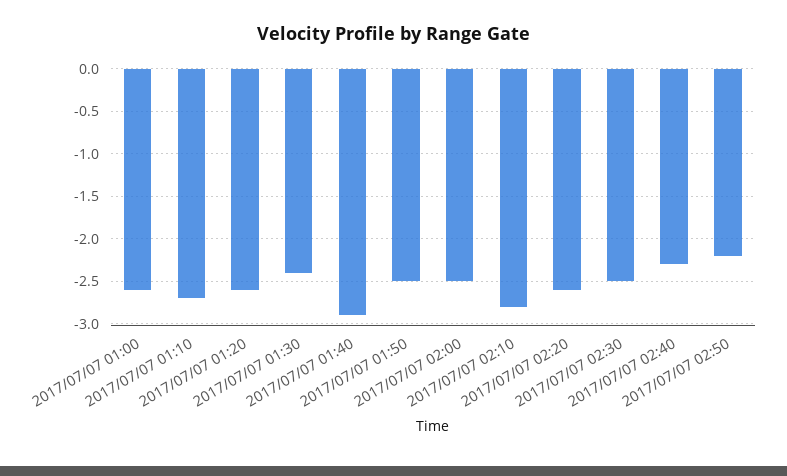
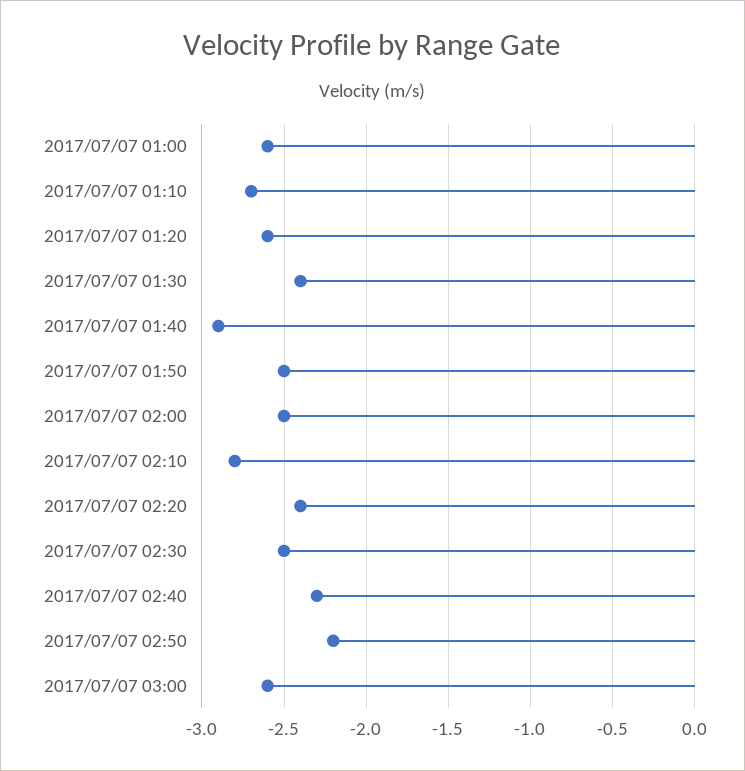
2017/07/07 02:20: -2.6 -> -2.4
2017/07/07 03:00: none -> -2.6

